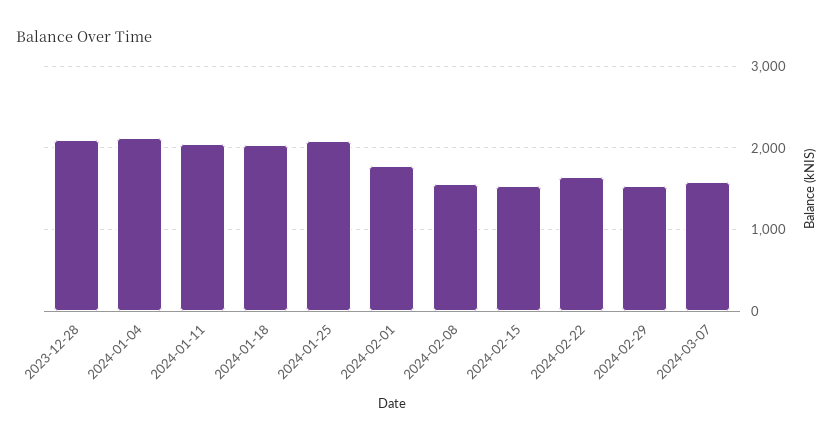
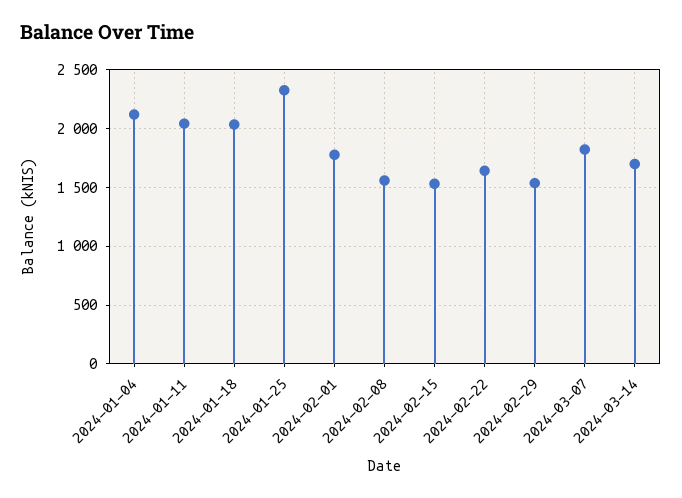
2023-12-28: 2100 -> none
2024-01-25: 2100 -> 2300
2024-03-07: 1600 -> 1800
2024-03-14: none -> 1700

